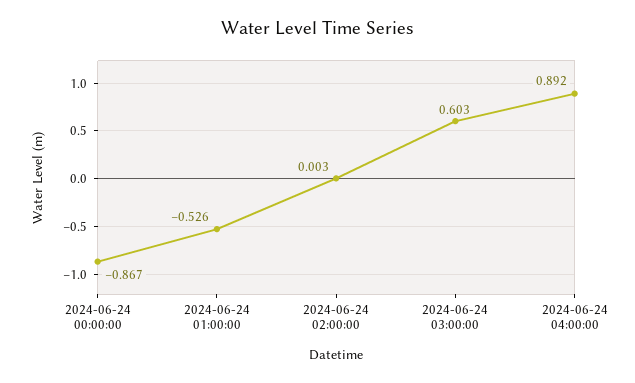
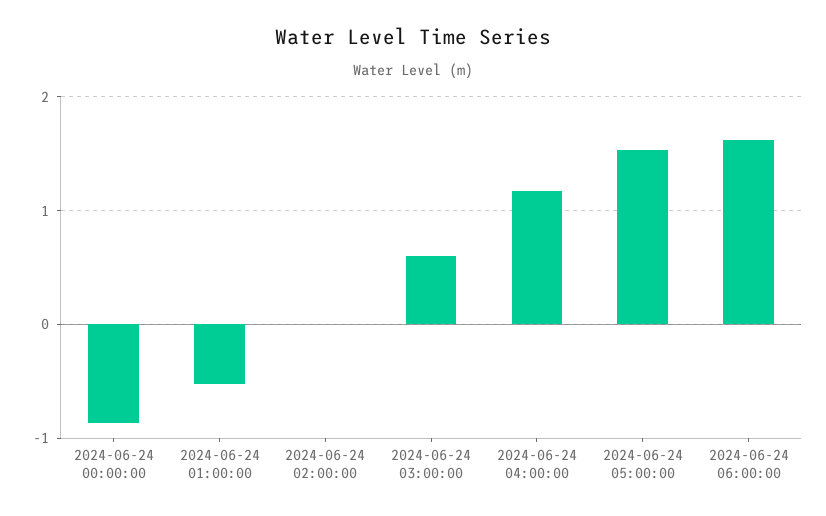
2024-06-24 04:00:00: 0.892 -> 1.2
2024-06-24 05:00:00: none -> 1.5
2024-06-24 06:00:00: none -> 1.6

